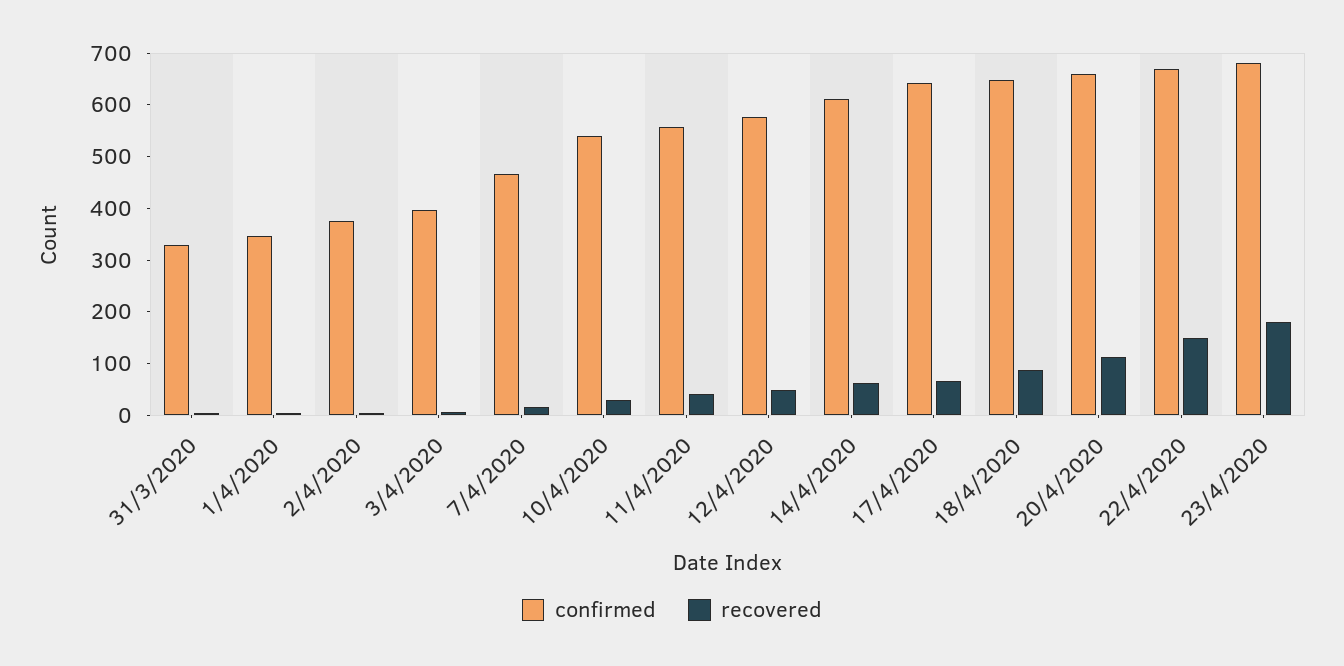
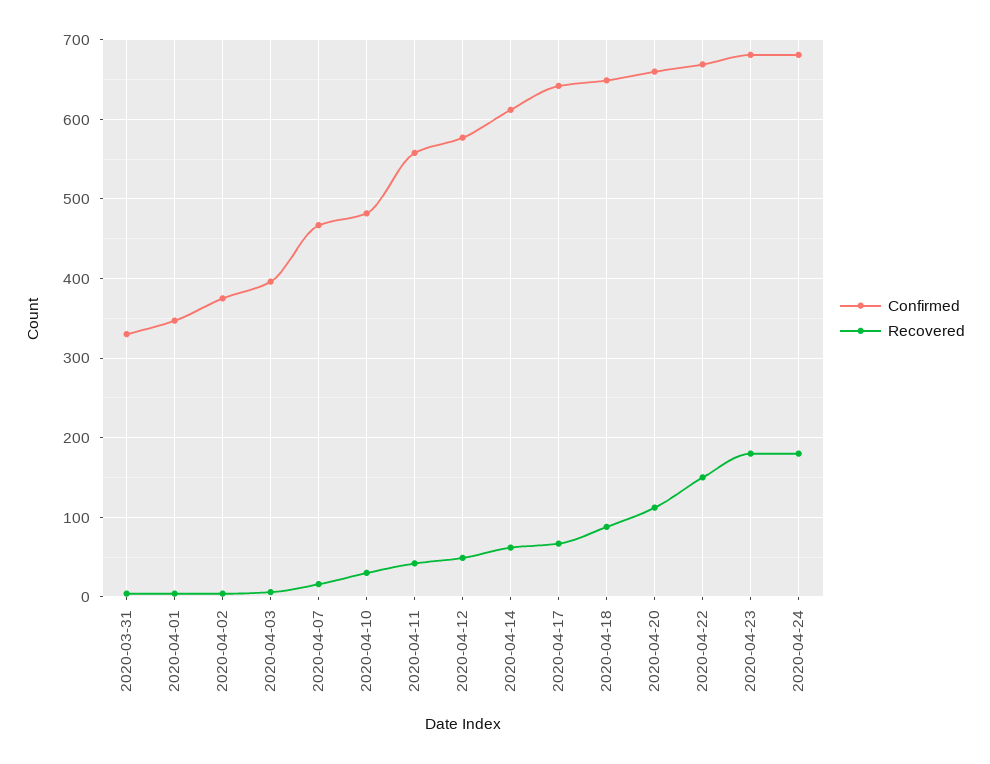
confirmed, 10/4/2020: 540 -> 480
confirmed, 2020-04-24: none -> 680
recovered, 2020-04-24: none -> 180

